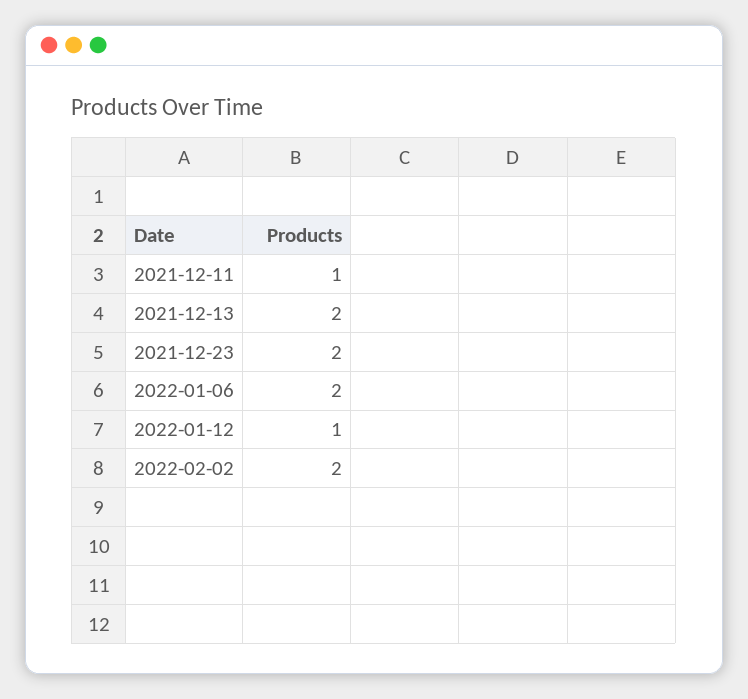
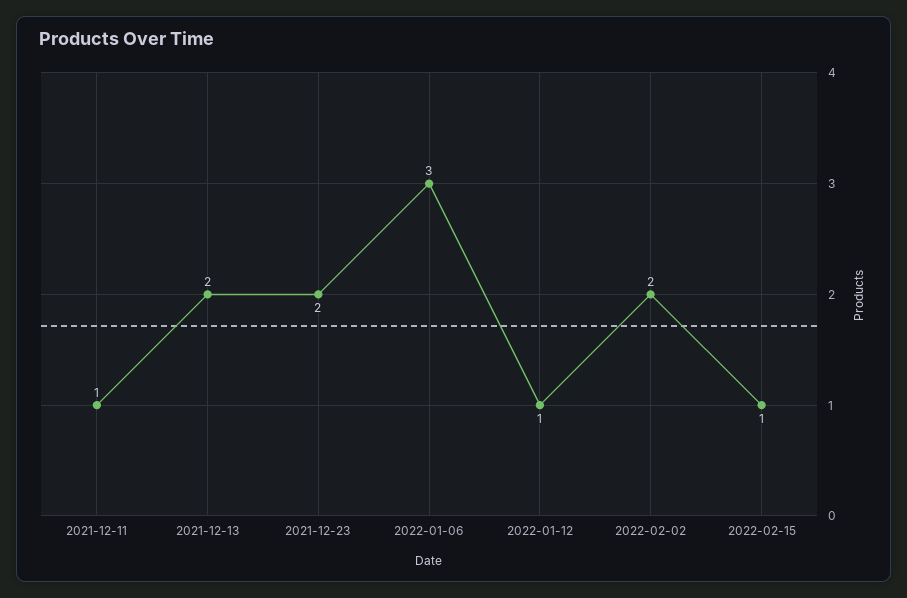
2022-01-06: 2 -> 3
2022-02-15: none -> 1

